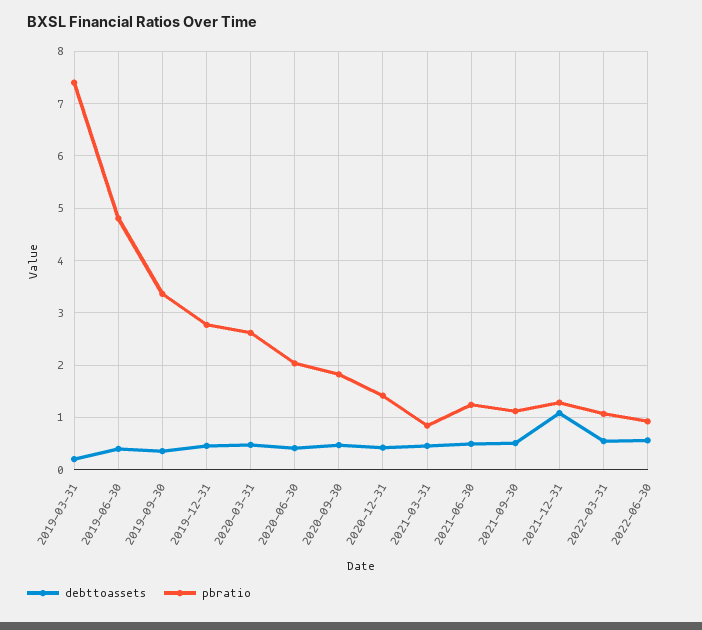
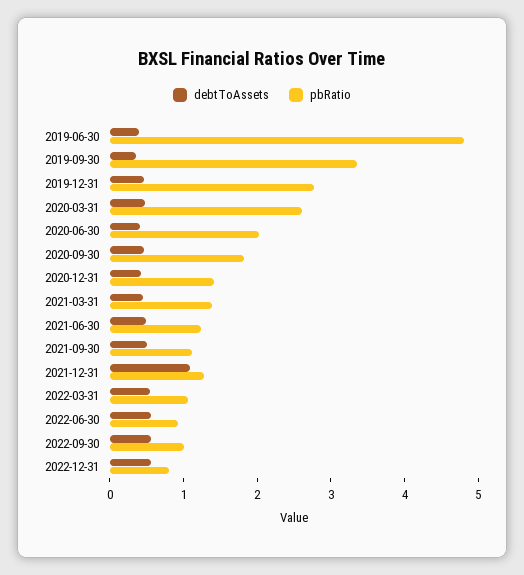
debttoassets, 2019-03-31: 0.2 -> none
pbratio, 2019-03-31: 7.4 -> none
pbratio, 2021-03-31: 0.8 -> 1.4
debttoassets, 2022-09-30: none -> 0.6
pbratio, 2022-09-30: none -> 1
debttoassets, 2022-12-31: none -> 0.6
pbratio, 2022-12-31: none -> 0.8

